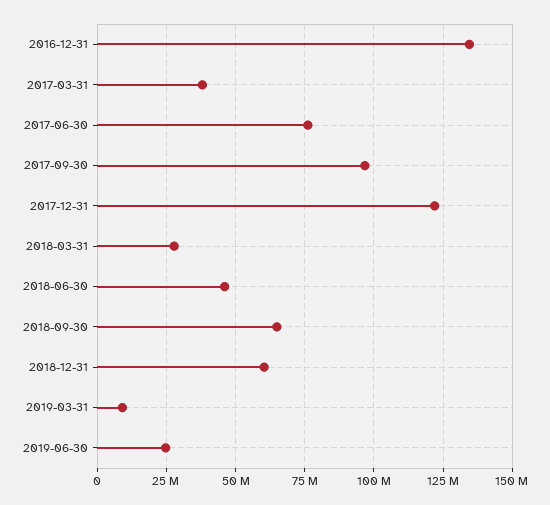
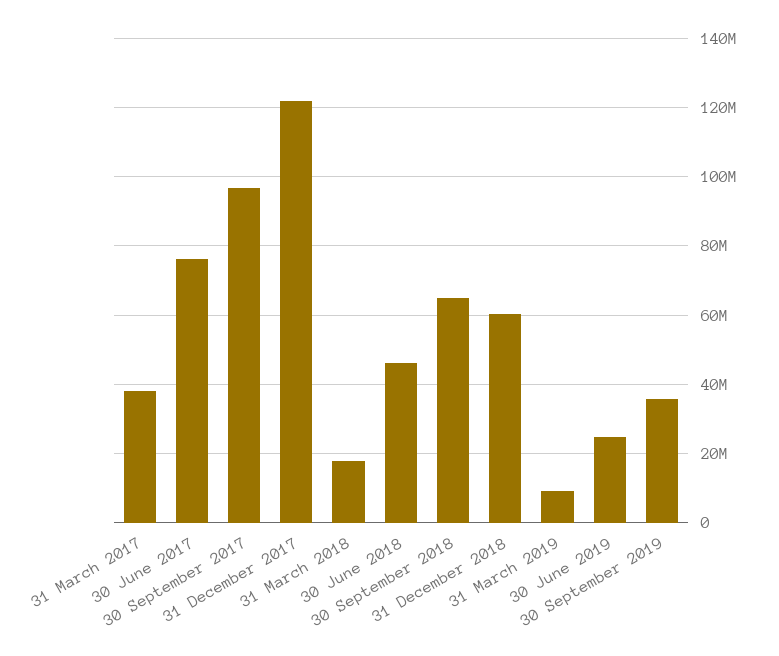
2016-12-31: 135000000 -> none
2018-03-31: 27500000 -> 18000000
30 September 2019: none -> 36000000

